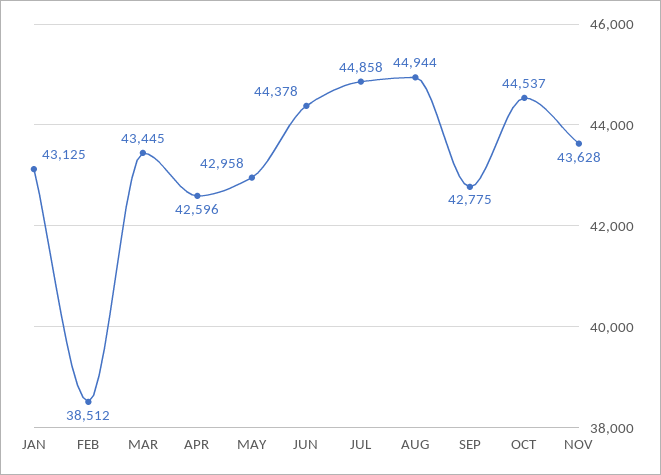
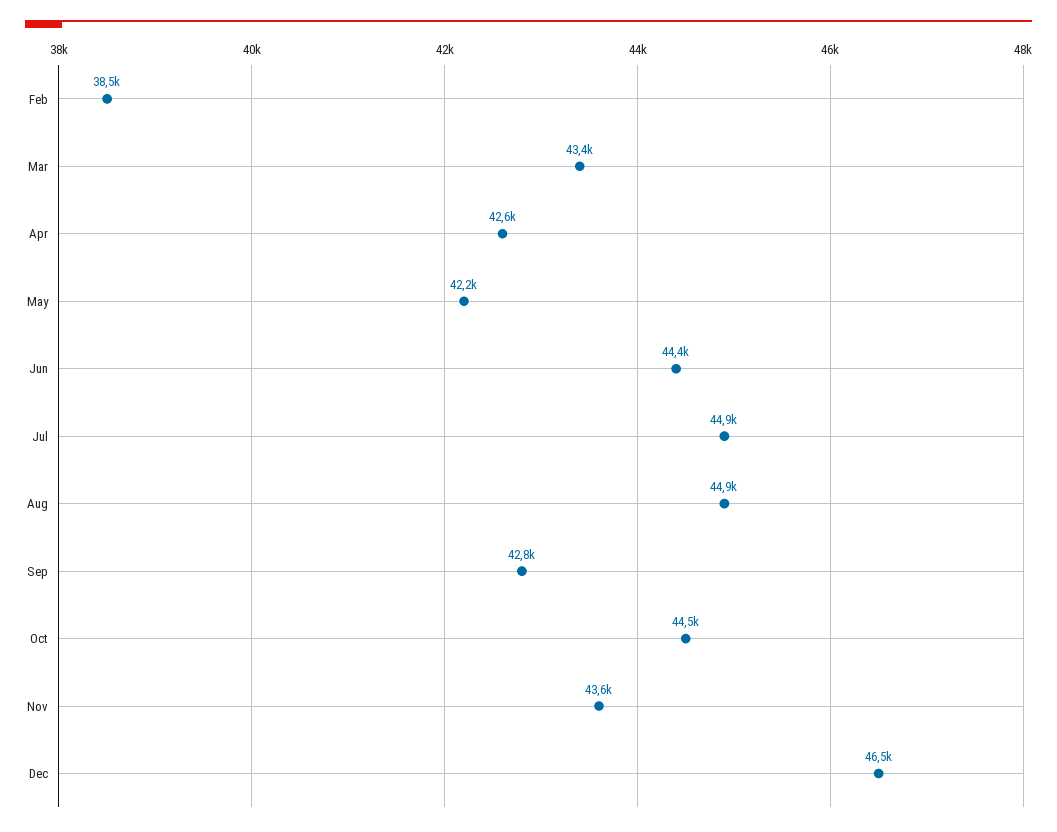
JAN: 43125 -> none
MAY: 42958 -> 42200
Dec: none -> 46500

